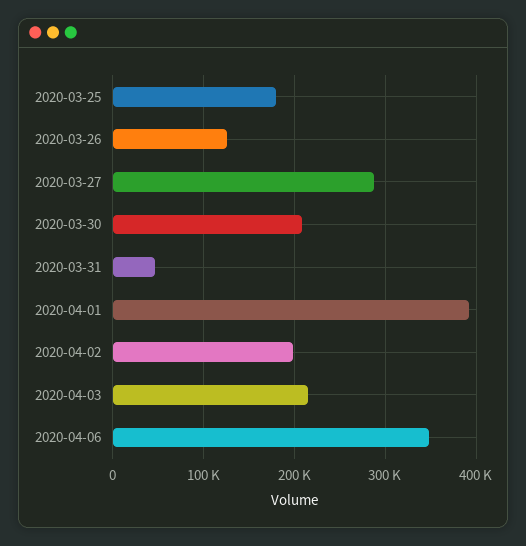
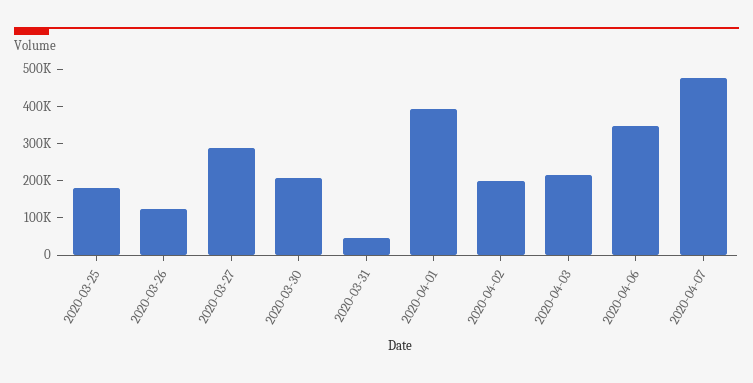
2020-04-07: none -> 475000

